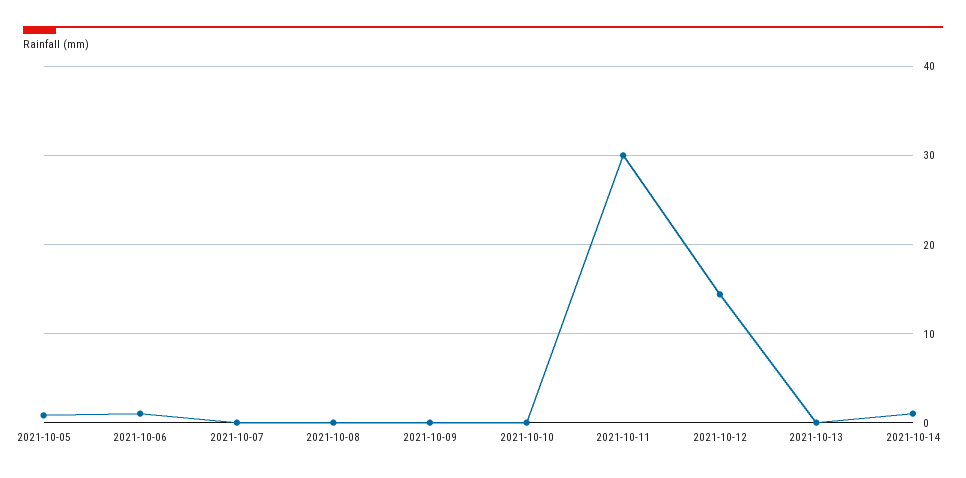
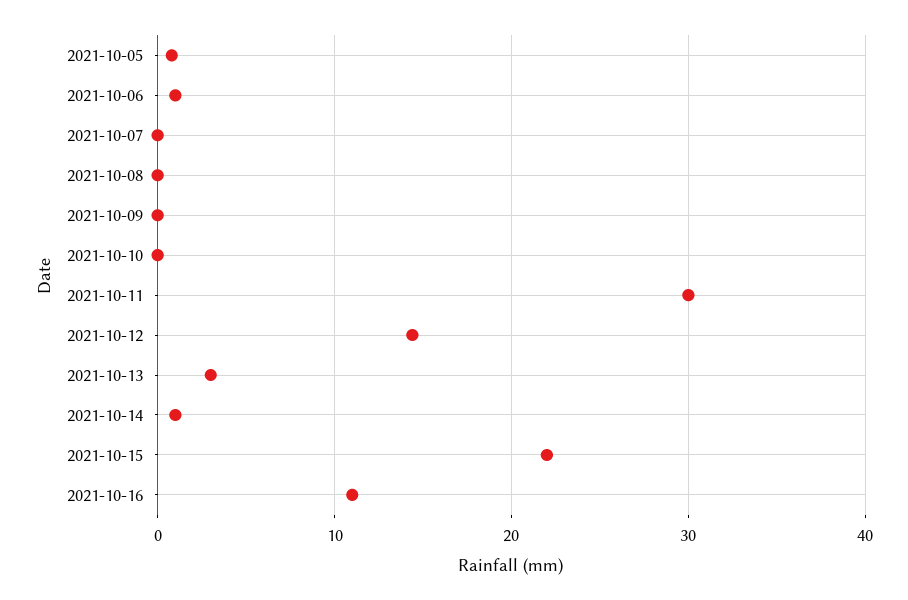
2021-10-13: 0 -> 3
2021-10-15: none -> 22
2021-10-16: none -> 11

